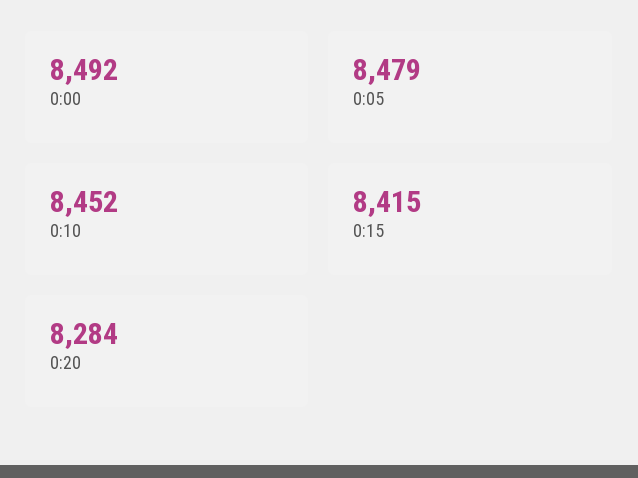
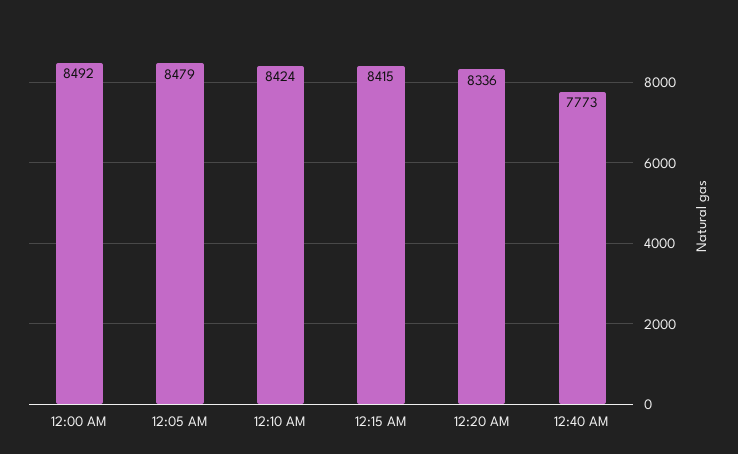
0:10: 8452 -> 8424
0:20: 8284 -> 8336
12:40 AM: none -> 7773

